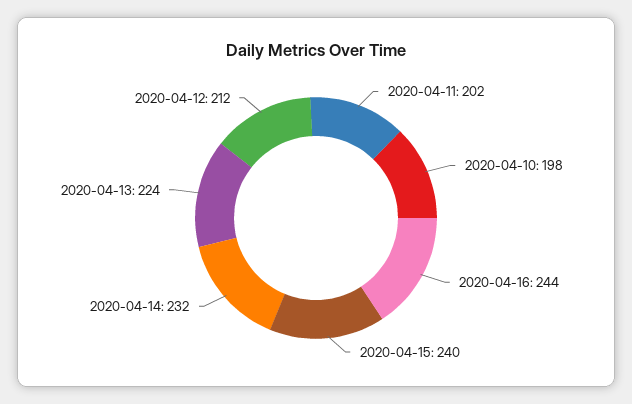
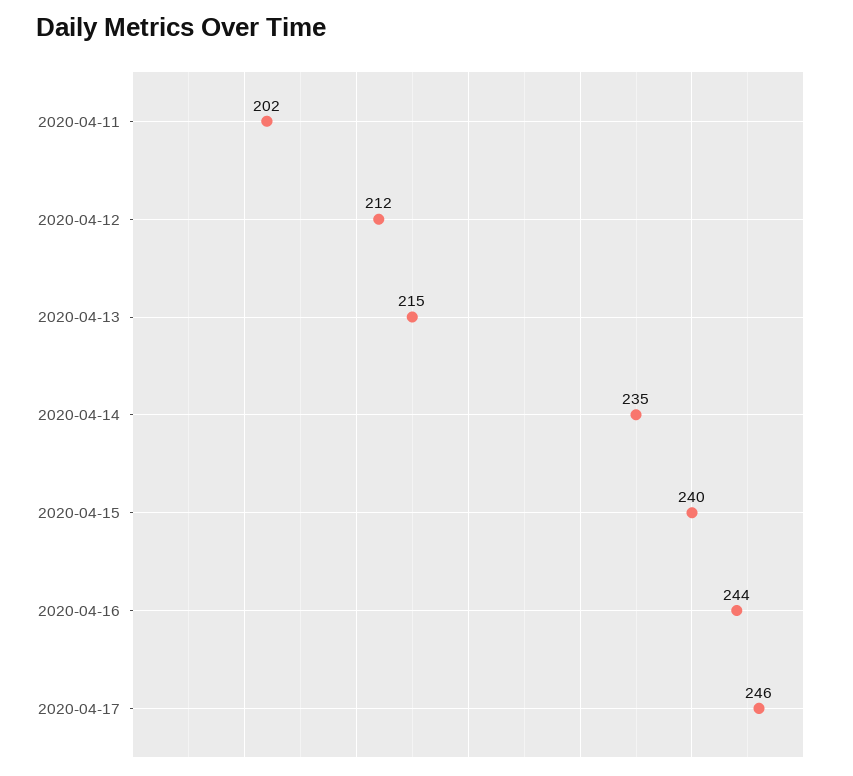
2020-04-10: 198 -> none
2020-04-14: 232 -> 235
2020-04-13: 224 -> 215
2020-04-17: none -> 246

